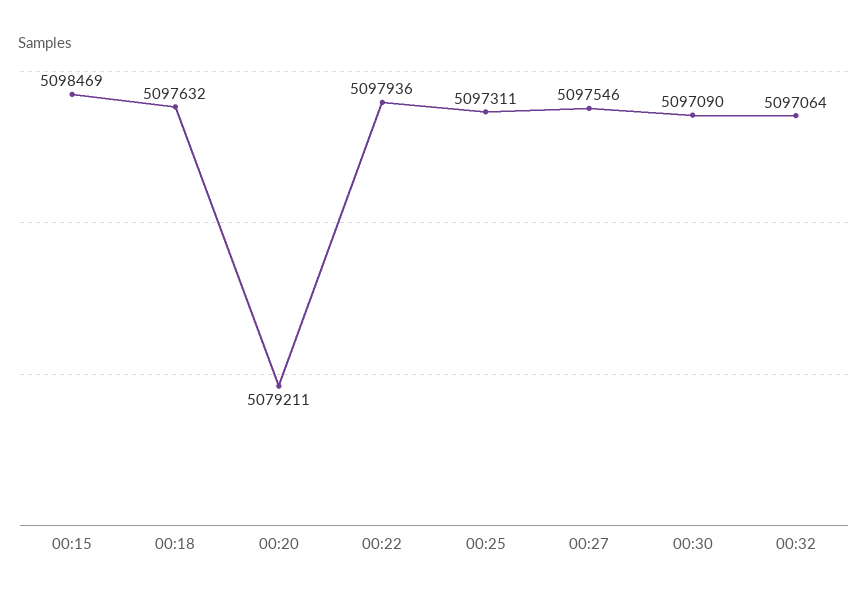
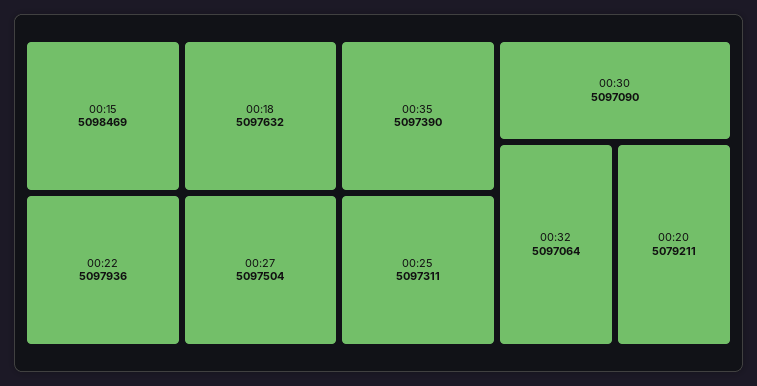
00:27: 5097546 -> 5097504
00:35: none -> 5097390

